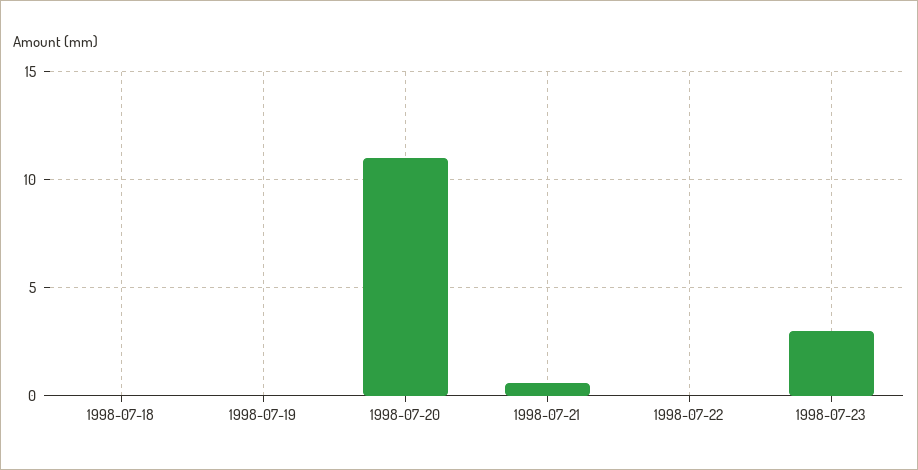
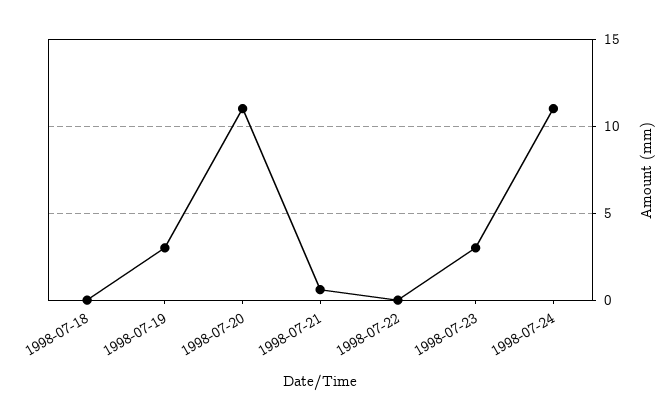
1998-07-19: 0 -> 3
1998-07-24: none -> 11

